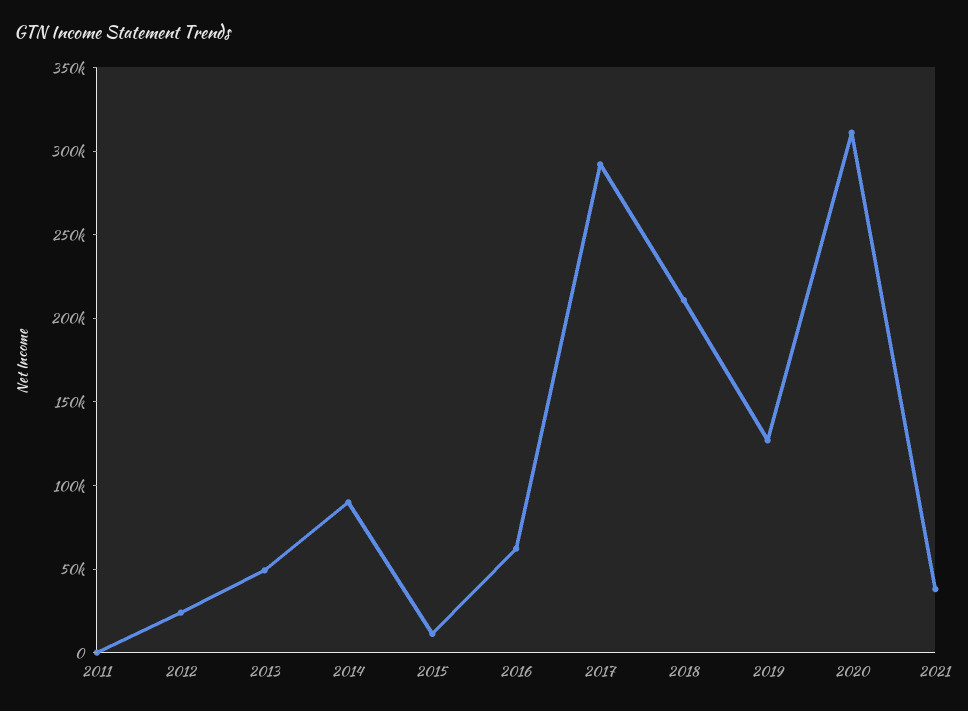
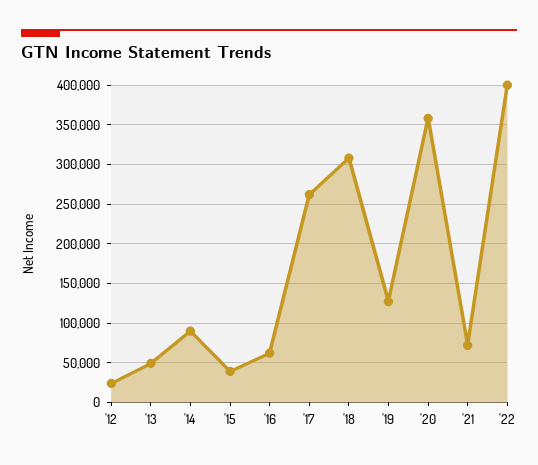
2011: 0 -> none
2015: 10000 -> 40000
2017: 290000 -> 260000
2018: 210000 -> 310000
2020: 310000 -> 360000
2021: 40000 -> 70000
'22: none -> 400000

